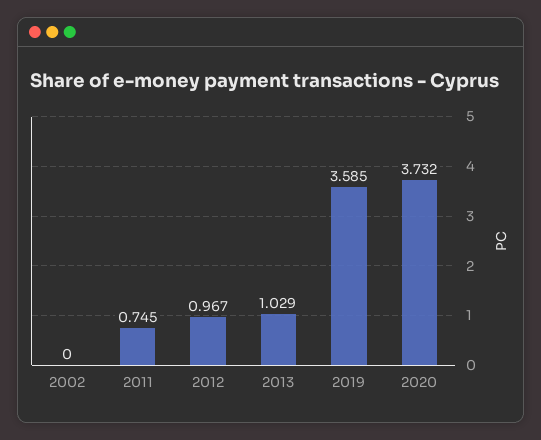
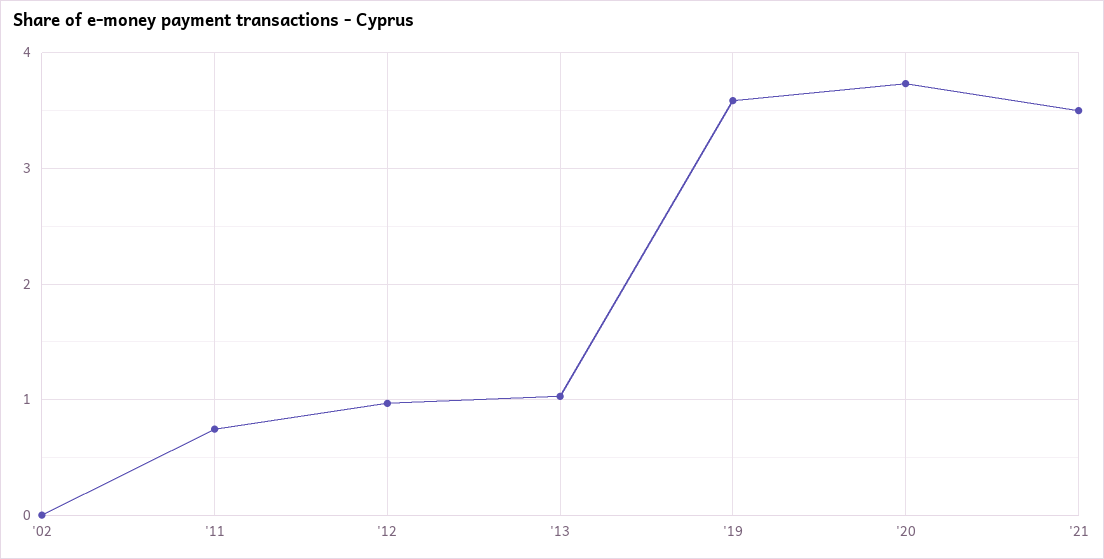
'21: none -> 3.5

